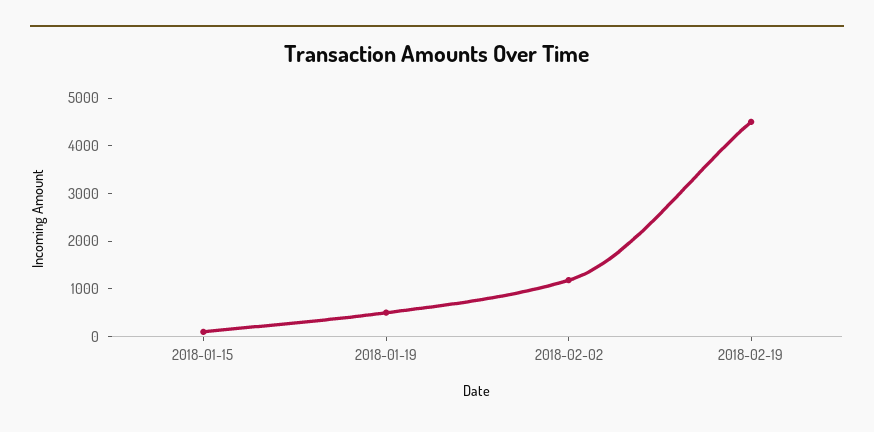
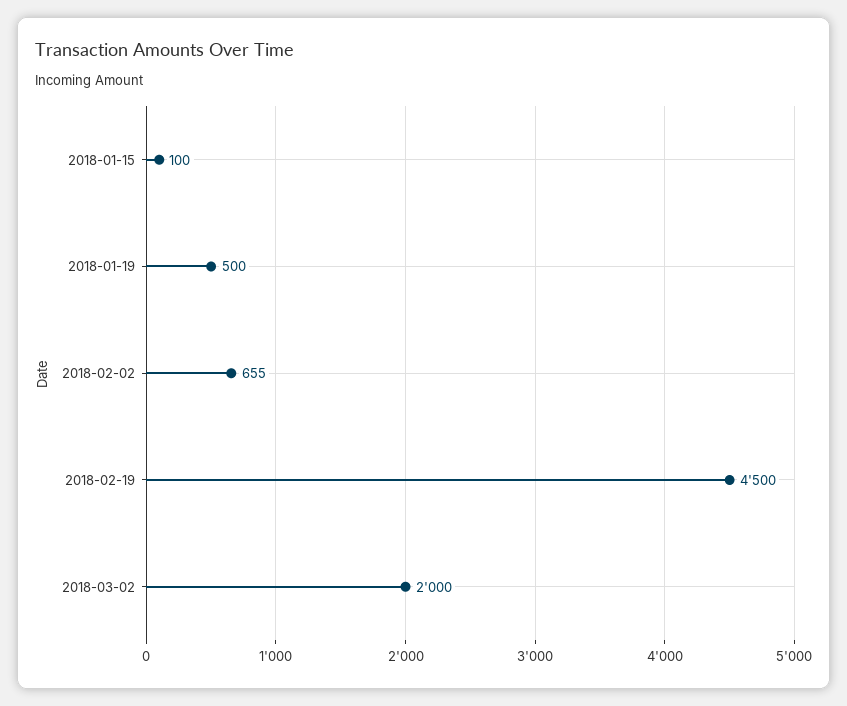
2018-02-02: 1200 -> 655
2018-03-02: none -> 2000

